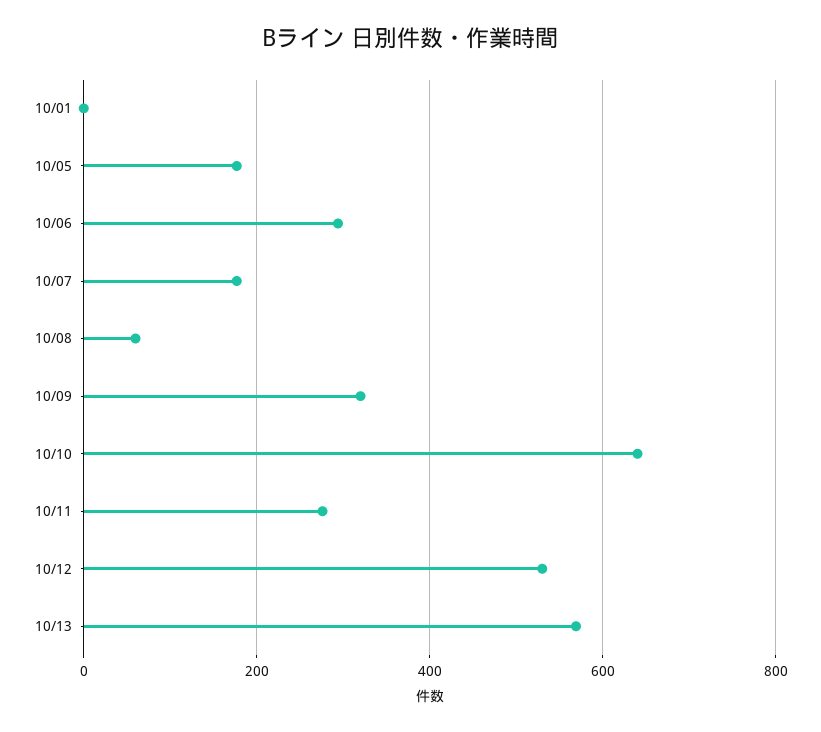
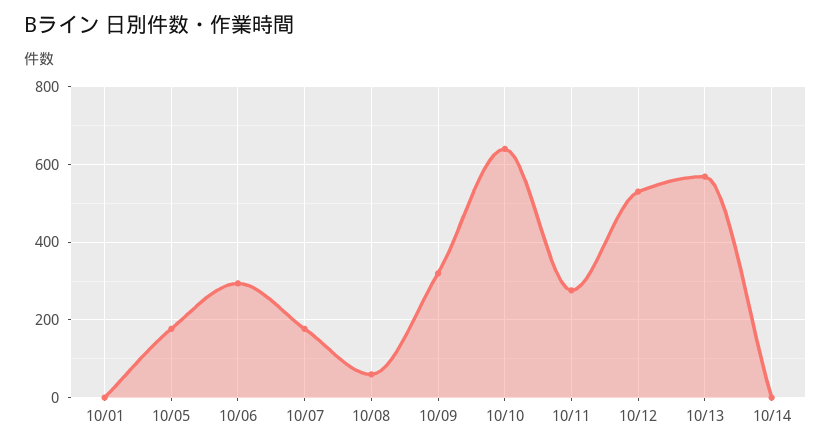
10/14: none -> 0

